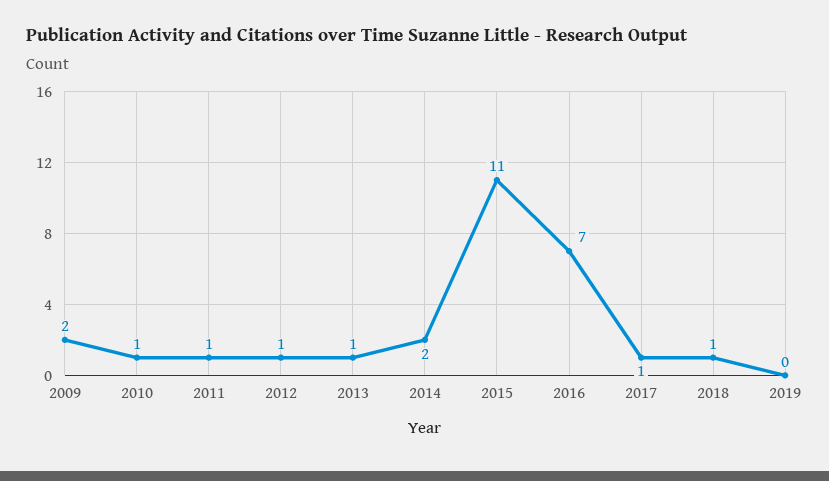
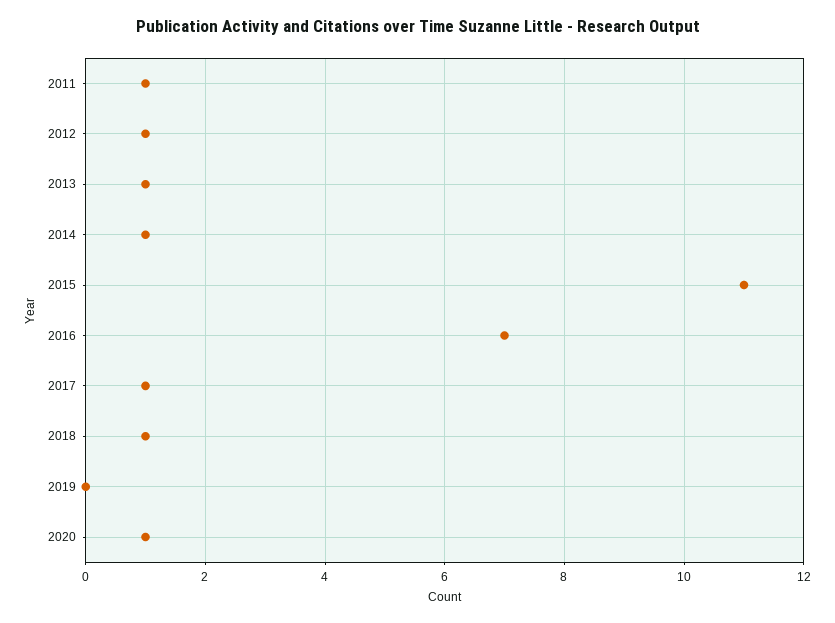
2009: 2 -> none
2010: 1 -> none
2014: 2 -> 1
2020: none -> 1

